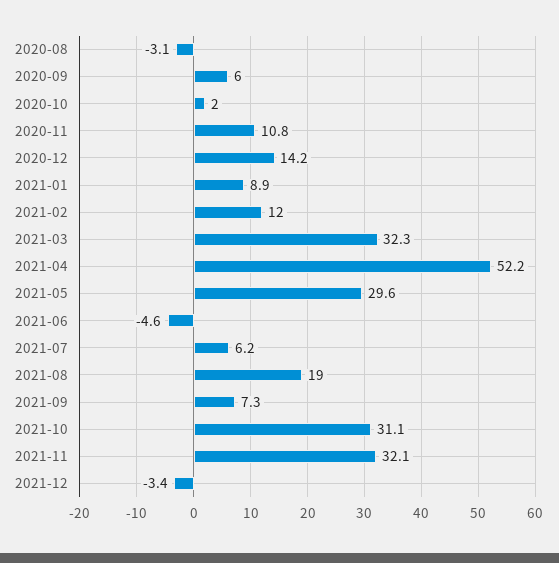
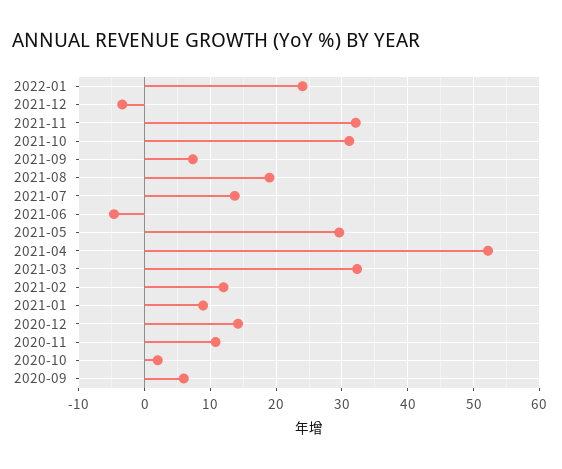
2020-08: -3.1 -> none
2021-07: 6.2 -> 14
2022-01: none -> 24

